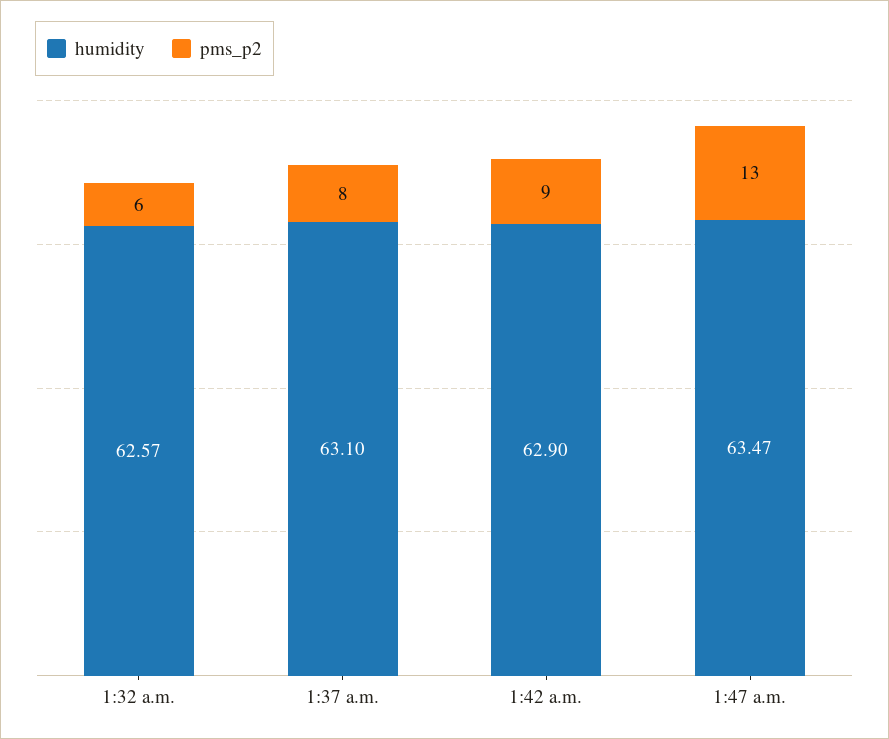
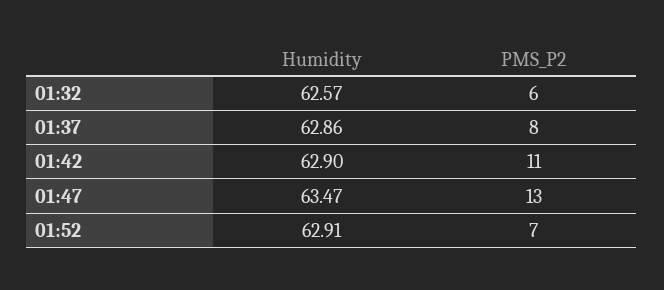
humidity, 1:37 a.m.: 63.1 -> 62.86
pms_p2, 1:42 a.m.: 9 -> 11
humidity, 01:52: none -> 62.91
pms_p2, 01:52: none -> 7

